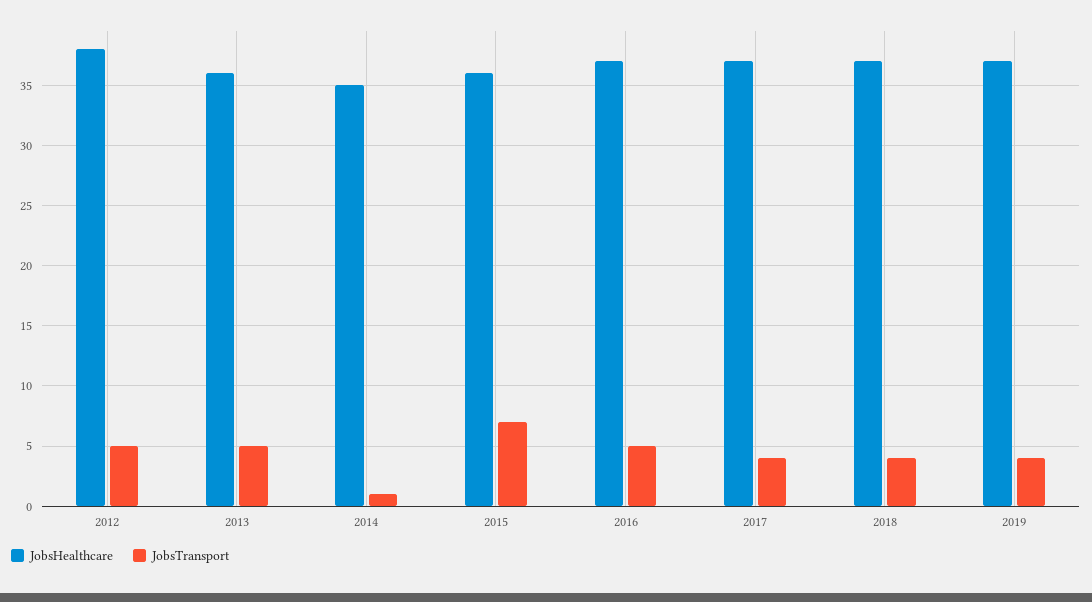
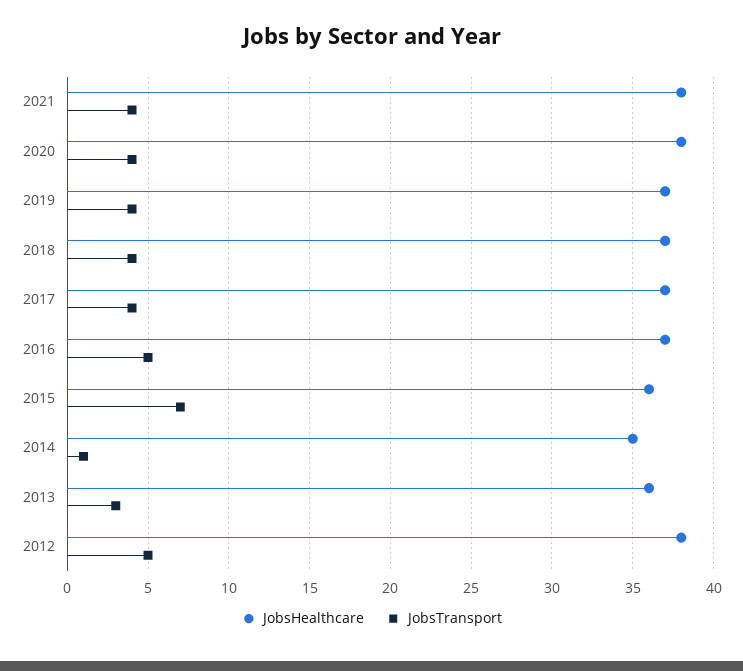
JobsTransport, 2013: 5 -> 3
JobsHealthcare, 2021: none -> 38
JobsTransport, 2021: none -> 4
JobsHealthcare, 2020: none -> 38
JobsTransport, 2020: none -> 4

